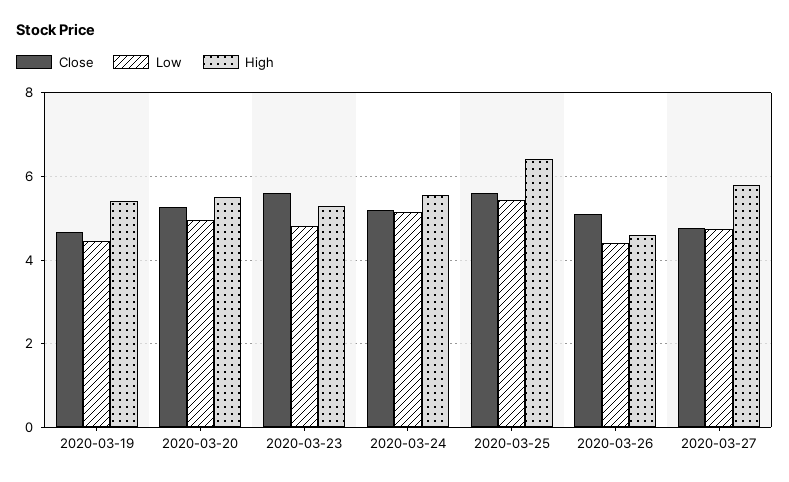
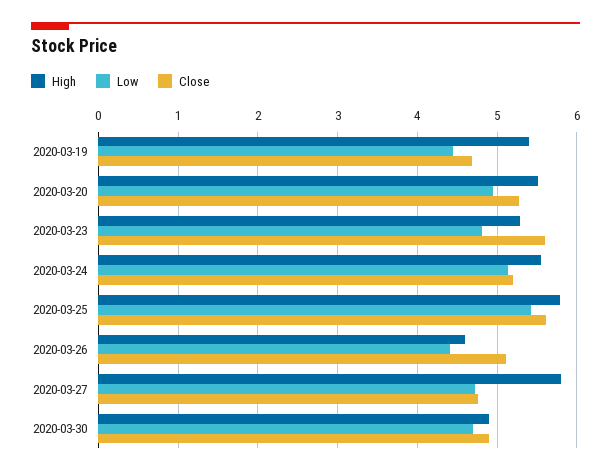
High, 2020-03-25: 6.4 -> 5.8
High, 2020-03-30: none -> 4.9
Low, 2020-03-30: none -> 4.7
Close, 2020-03-30: none -> 4.9

